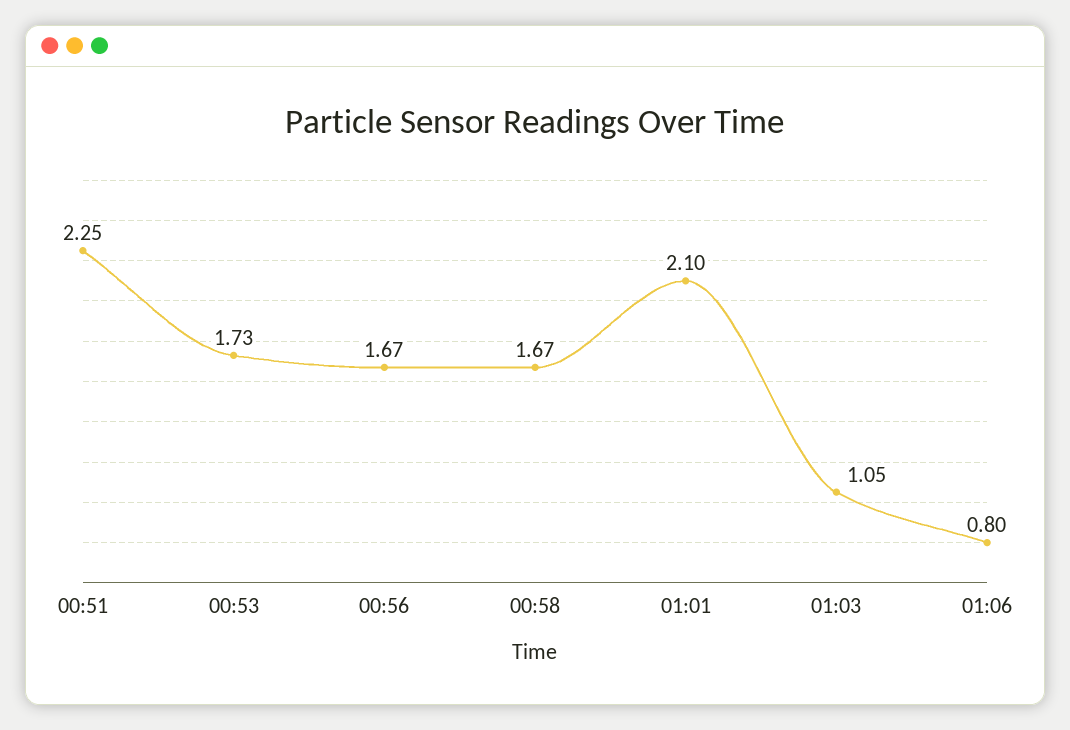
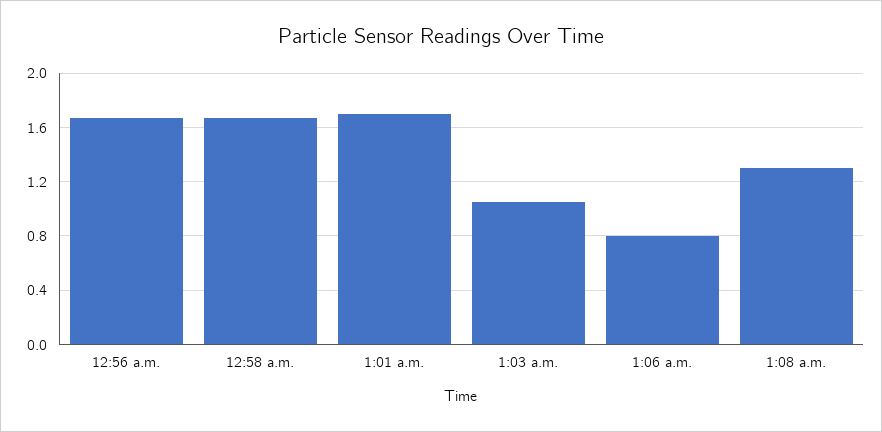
00:51: 2.25 -> none
00:53: 1.73 -> none
01:01: 2.1 -> 1.7
1:08 a.m.: none -> 1.3

